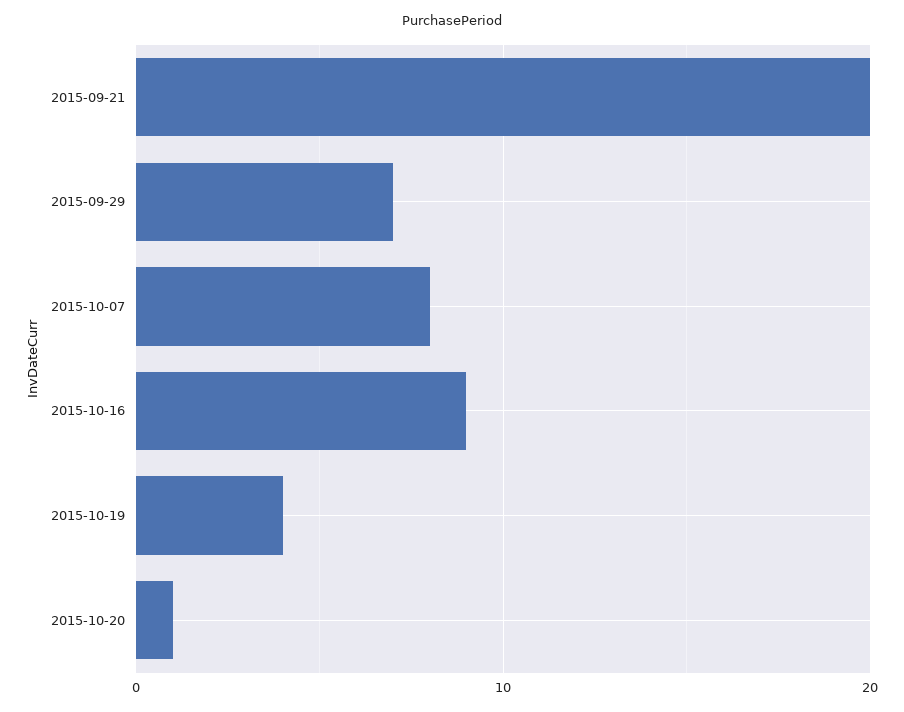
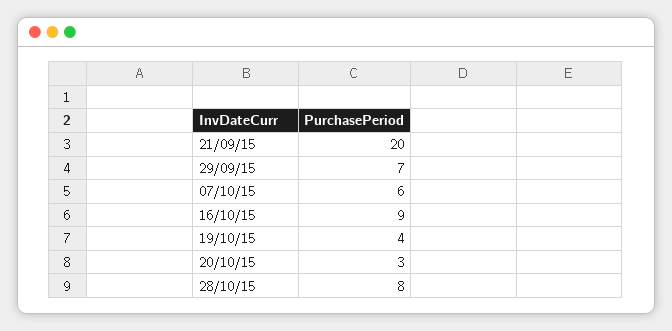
2015-10-07: 8 -> 6
2015-10-20: 1 -> 3
28/10/15: none -> 8

